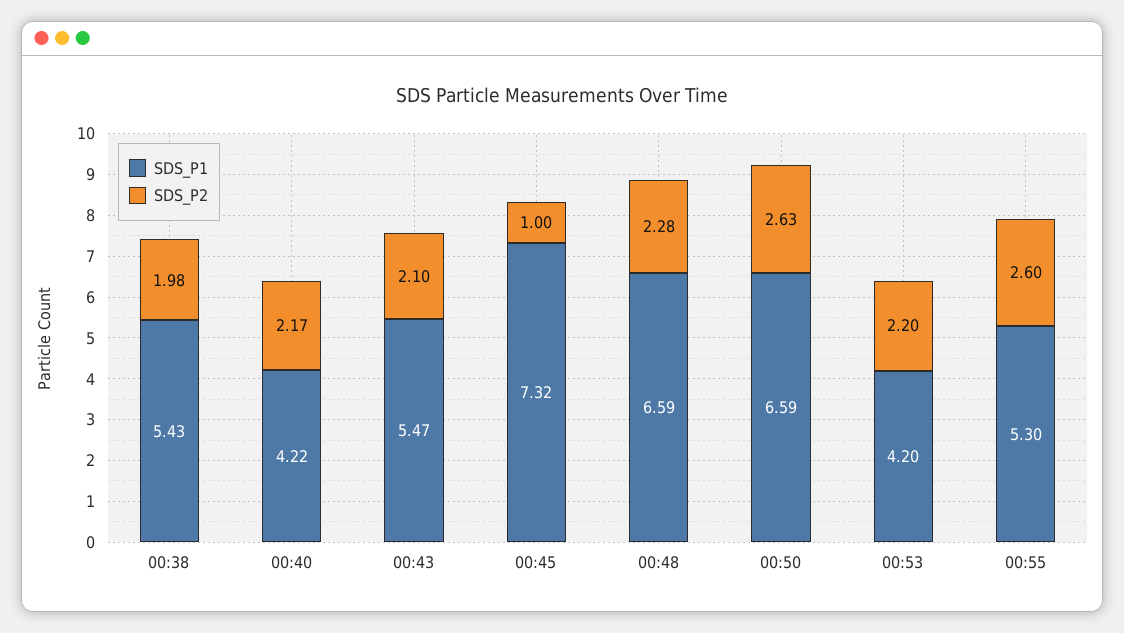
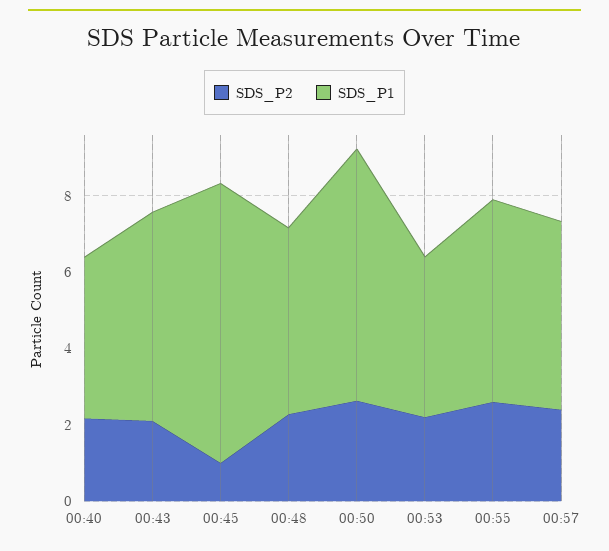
SDS_P1, 00:38: 5.43 -> none
SDS_P2, 00:38: 1.98 -> none
SDS_P1, 00:48: 6.59 -> 5
SDS_P2, 00:57: none -> 2.5
SDS_P1, 00:57: none -> 5

